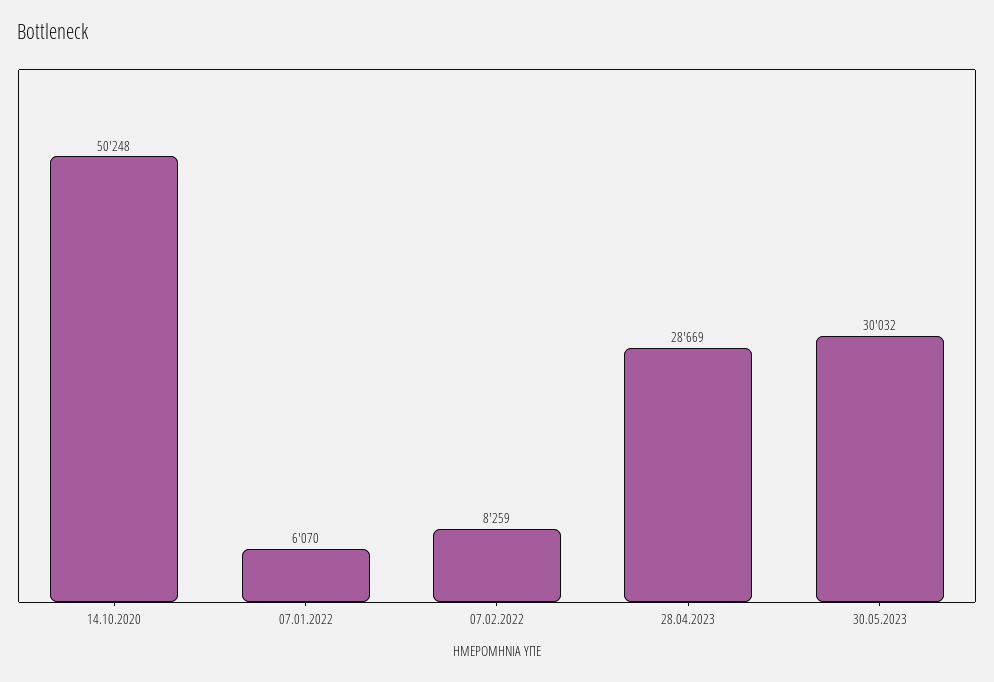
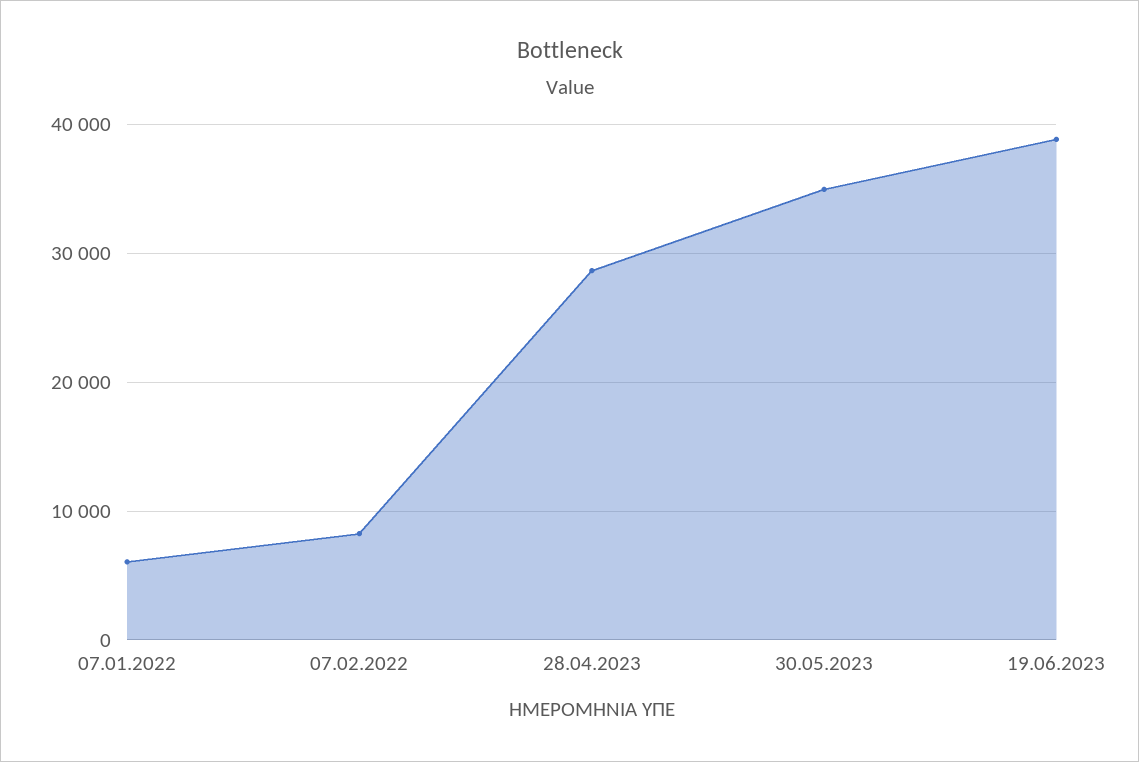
14.10.2020: 50248 -> none
30.05.2023: 30032 -> 35000
19.06.2023: none -> 39000

